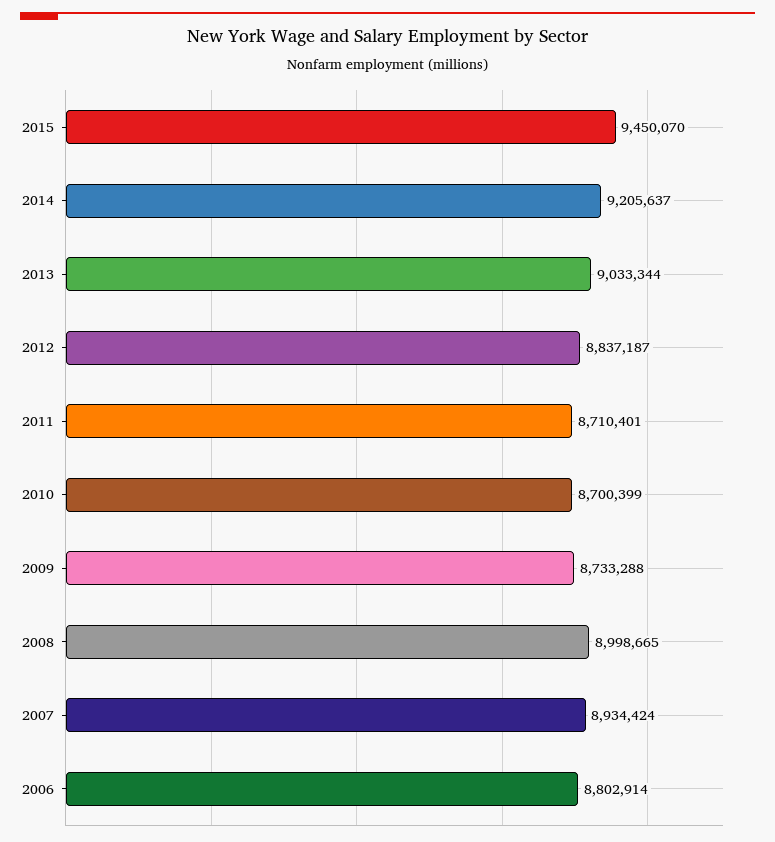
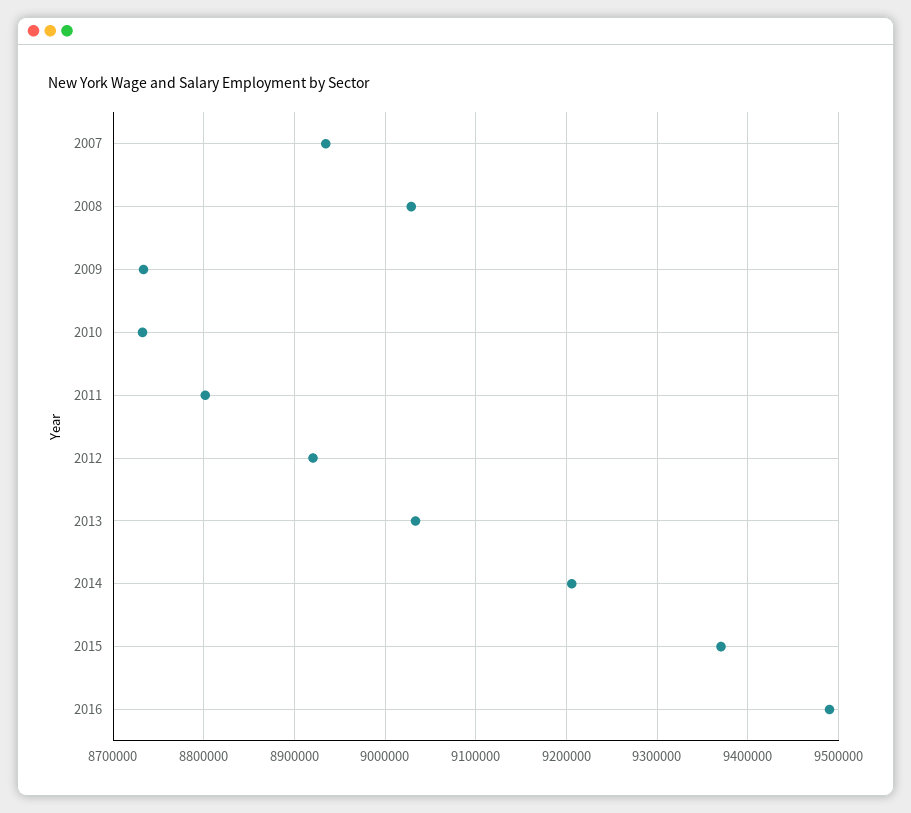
2015: 9450070 -> 9370000
2012: 8837187 -> 8920000
2011: 8710401 -> 8800000
2010: 8700399 -> 8730000
2008: 8998665 -> 9030000
2006: 8802914 -> none
2016: none -> 9490000

